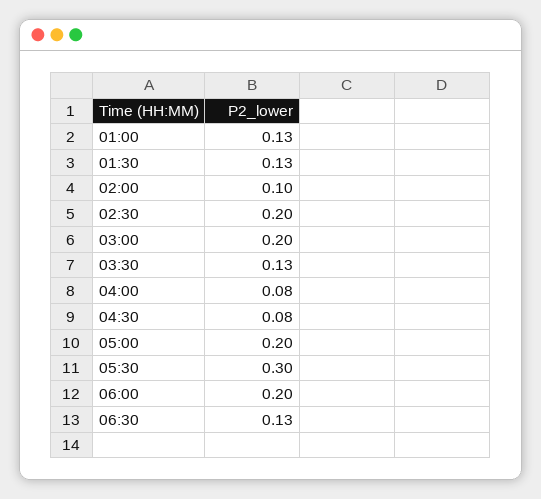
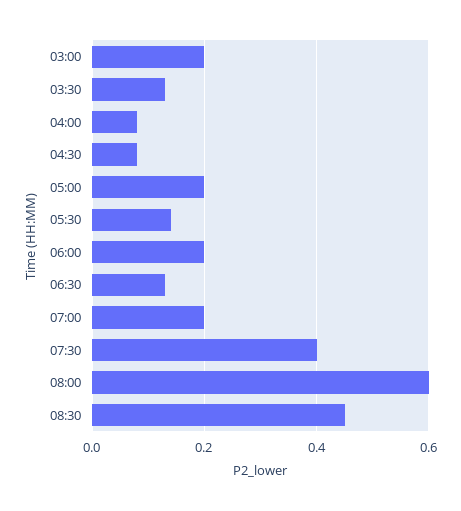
01:00: 0.13 -> none
01:30: 0.13 -> none
02:00: 0.1 -> none
02:30: 0.2 -> none
05:30: 0.3 -> 0.15
07:00: none -> 0.2
07:30: none -> 0.4
08:00: none -> 0.6
08:30: none -> 0.45

